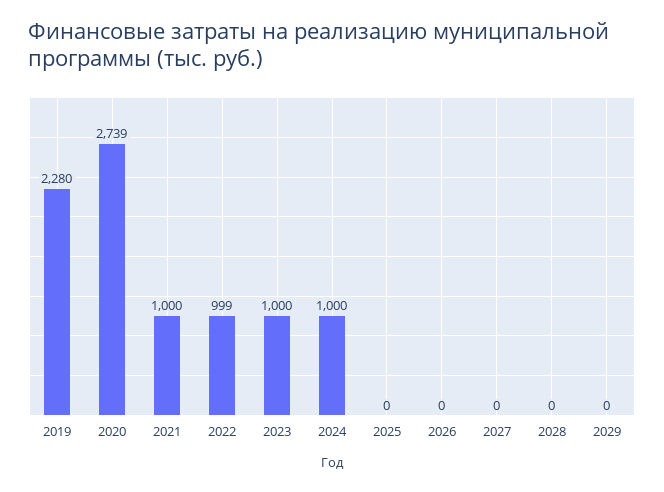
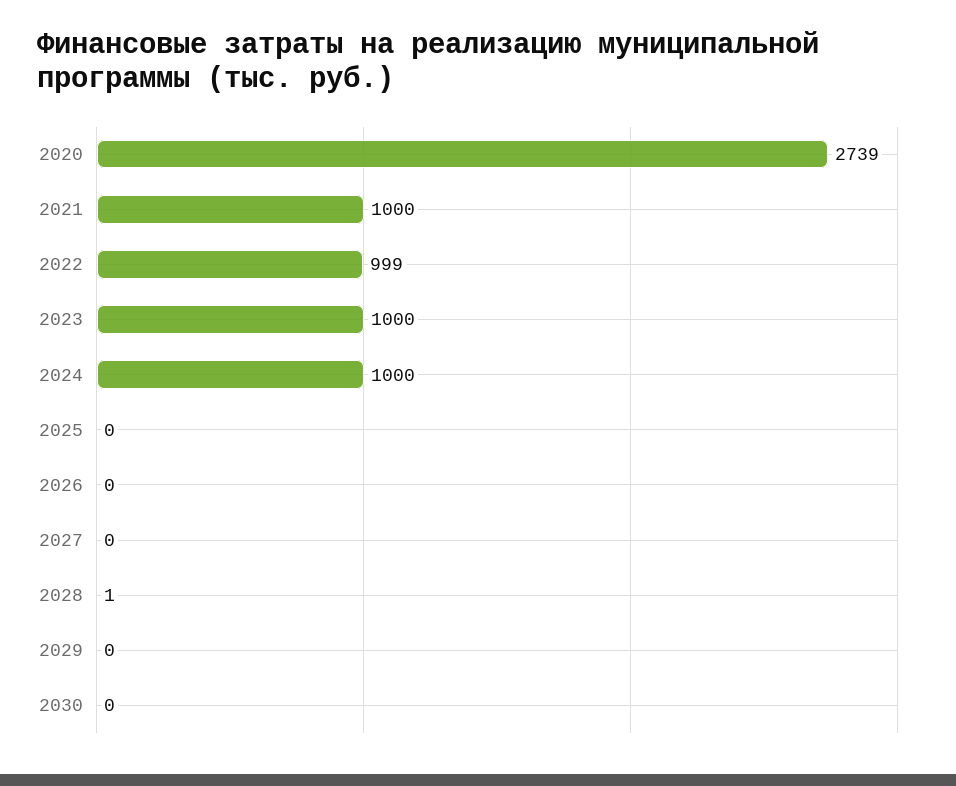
2019: 2280 -> none
2028: 0 -> 1
2030: none -> 0

